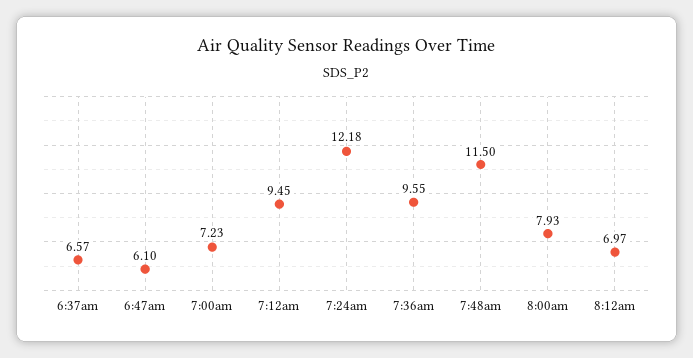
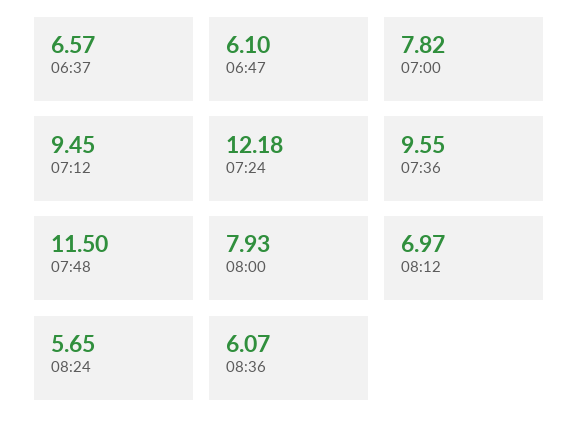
7:00am: 7.23 -> 7.82
08:24: none -> 5.65
08:36: none -> 6.07

